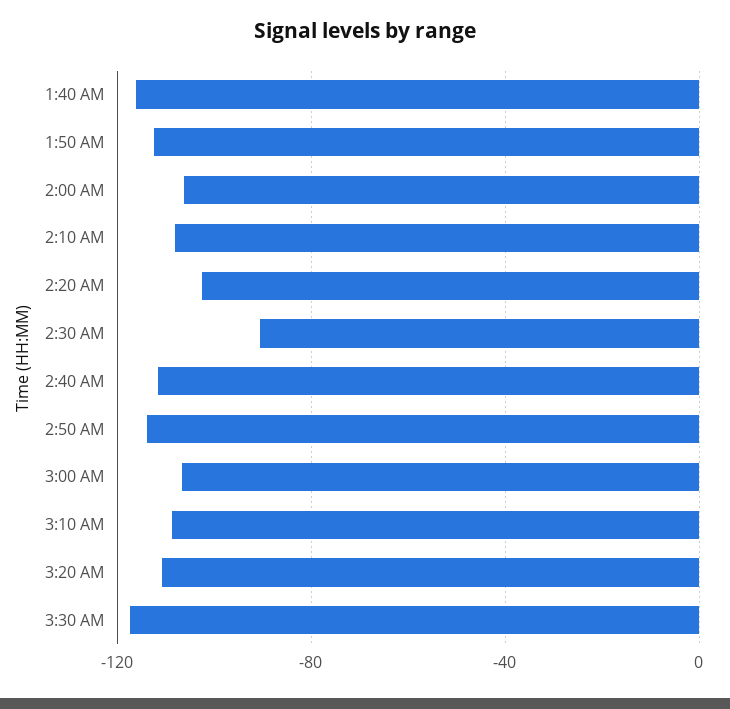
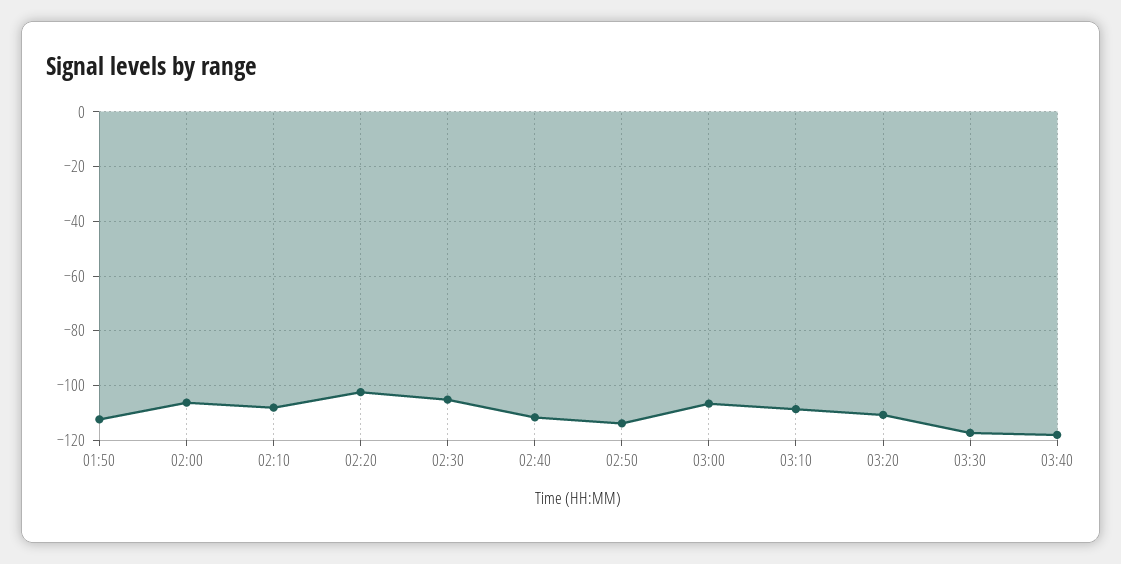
1:40 AM: -115 -> none
2:30 AM: -90 -> -105
03:40: none -> -117.5

